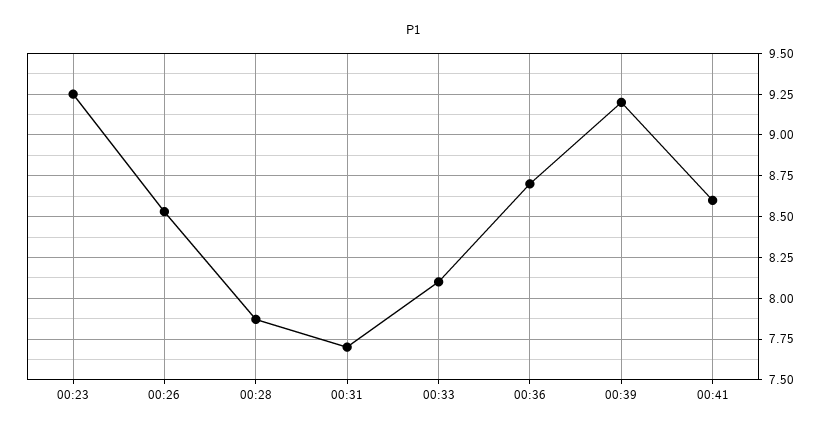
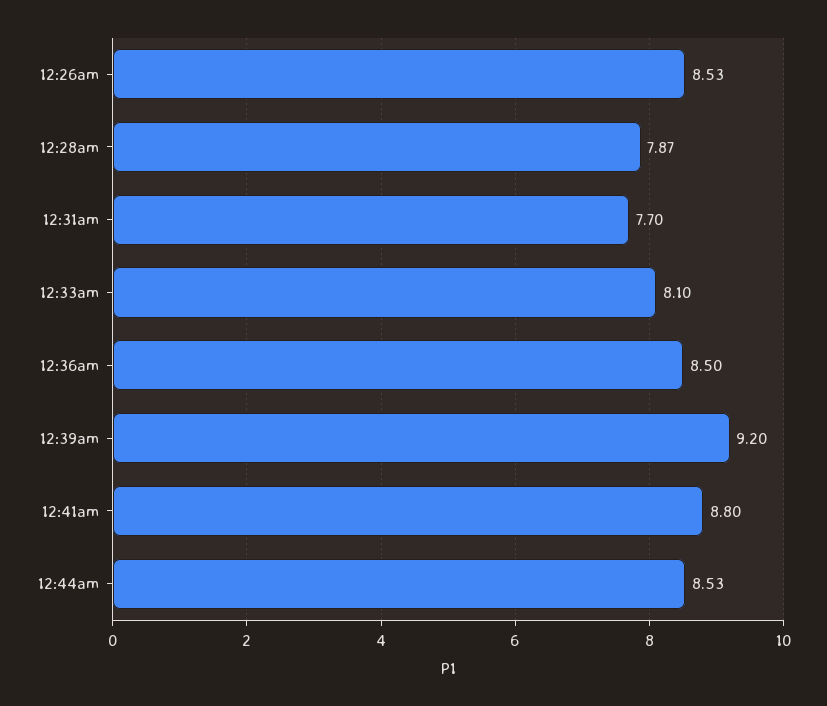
00:23: 9.25 -> none
00:36: 8.7 -> 8.5
00:41: 8.6 -> 8.8
12:44am: none -> 8.53

